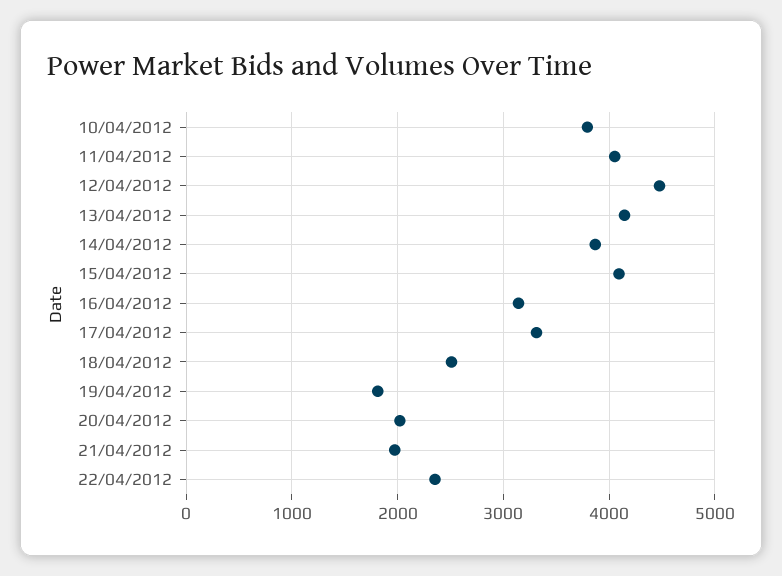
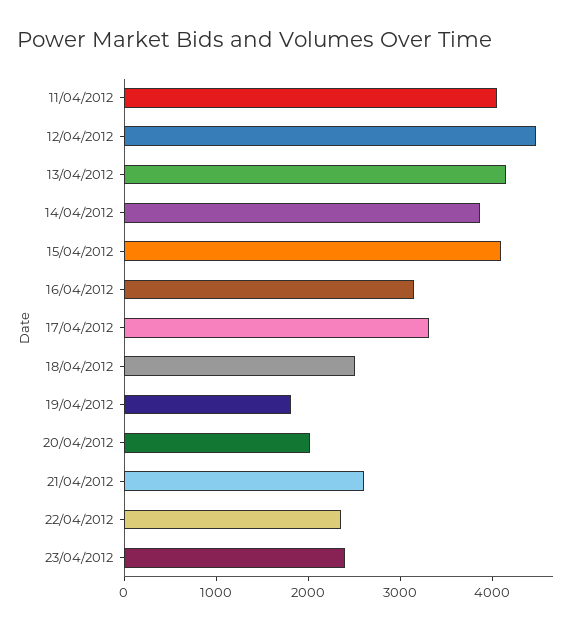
10/04/2012: 3800 -> none
21/04/2012: 2000 -> 2600
23/04/2012: none -> 2400

